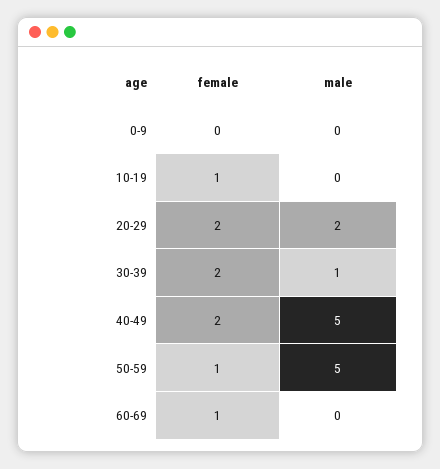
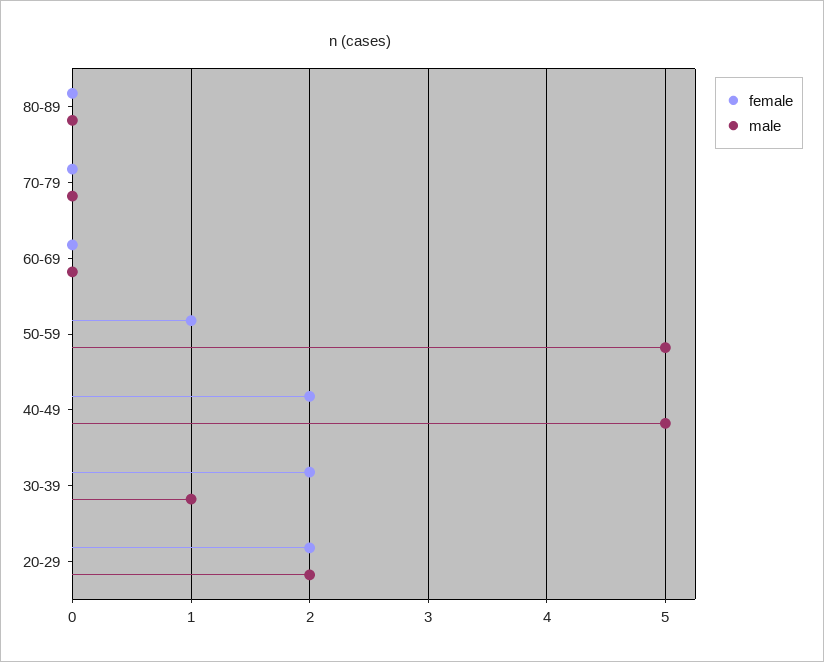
female, 0-9: 0 -> none
male, 0-9: 0 -> none
female, 10-19: 1 -> none
male, 10-19: 0 -> none
female, 60-69: 1 -> 0
female, 80-89: none -> 0
male, 80-89: none -> 0
female, 70-79: none -> 0
male, 70-79: none -> 0

